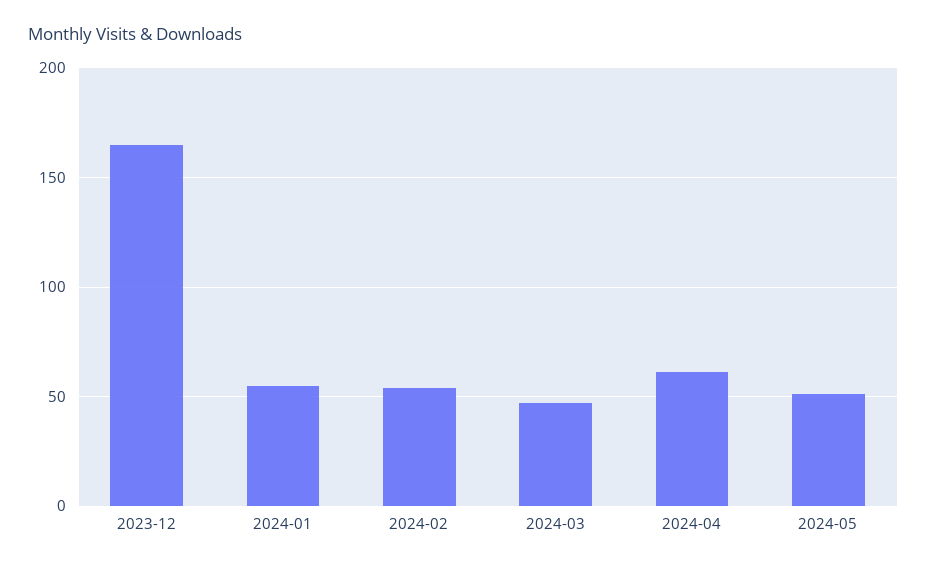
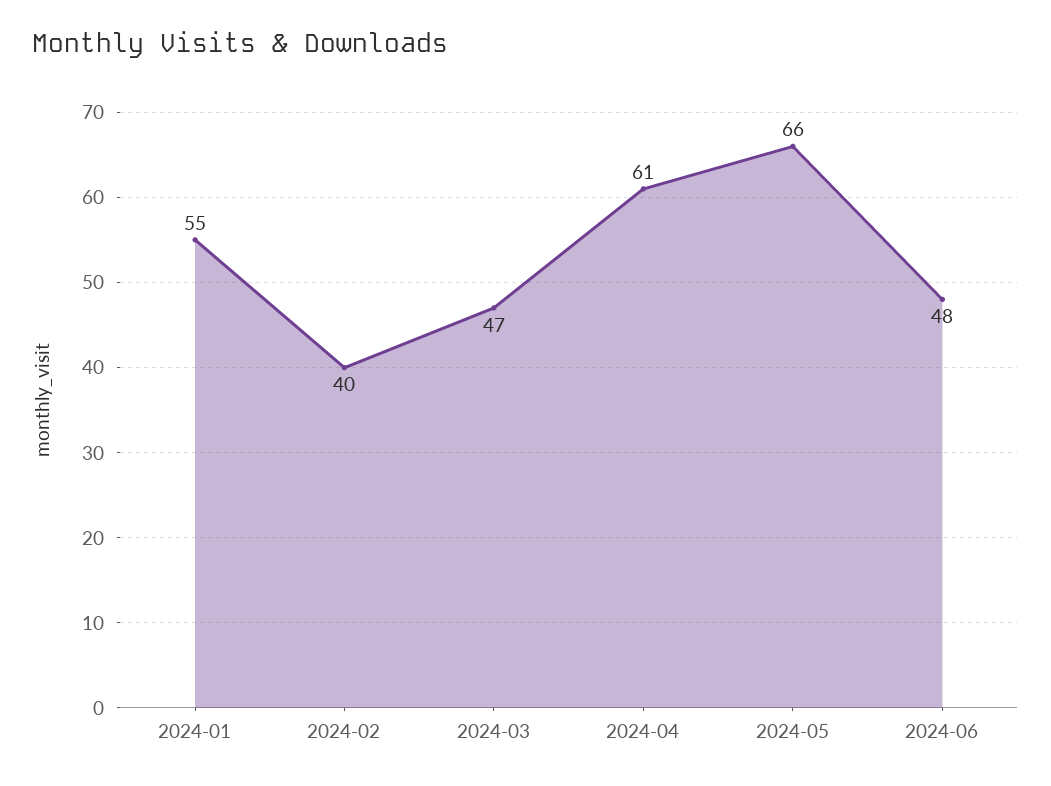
2023-12: 165 -> none
2024-02: 55 -> 40
2024-05: 50 -> 66
2024-06: none -> 48

